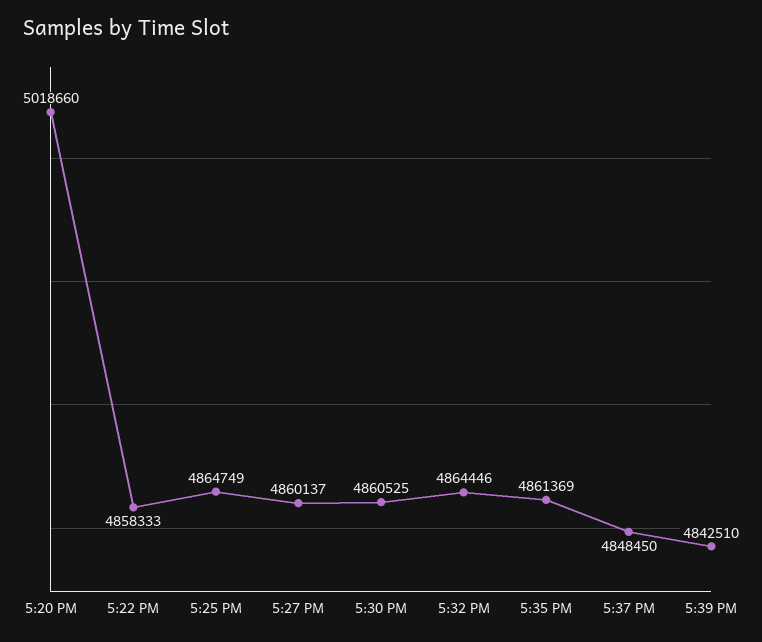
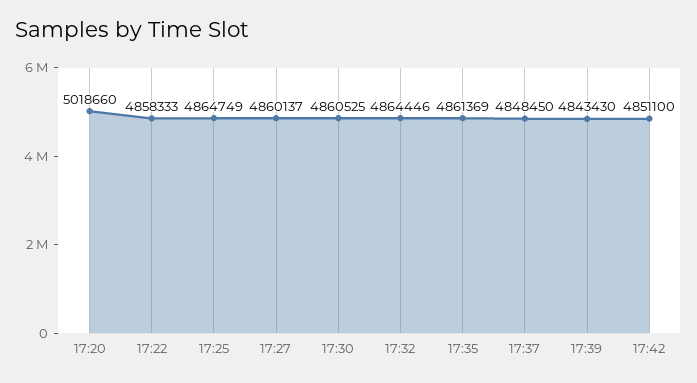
5:39 PM: 4842510 -> 4843430
17:42: none -> 4851100

